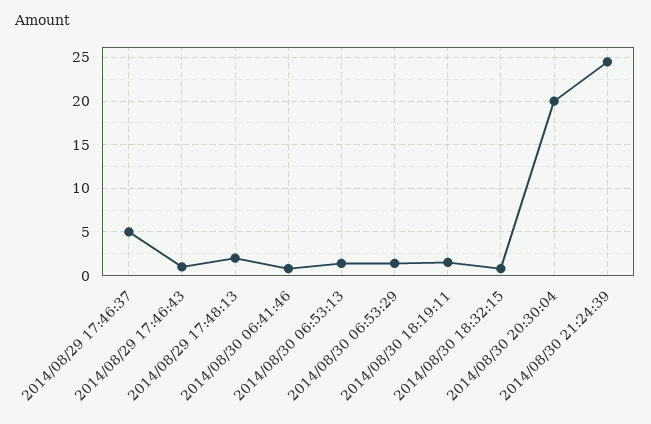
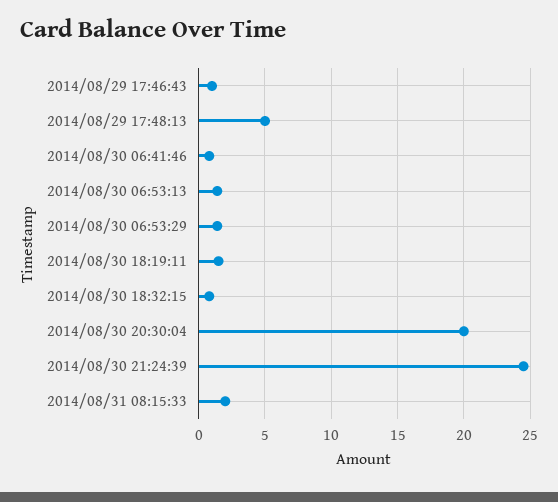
2014/08/29 17:46:37: 5 -> none
2014/08/29 17:48:13: 2 -> 5
2014/08/31 08:15:33: none -> 2

